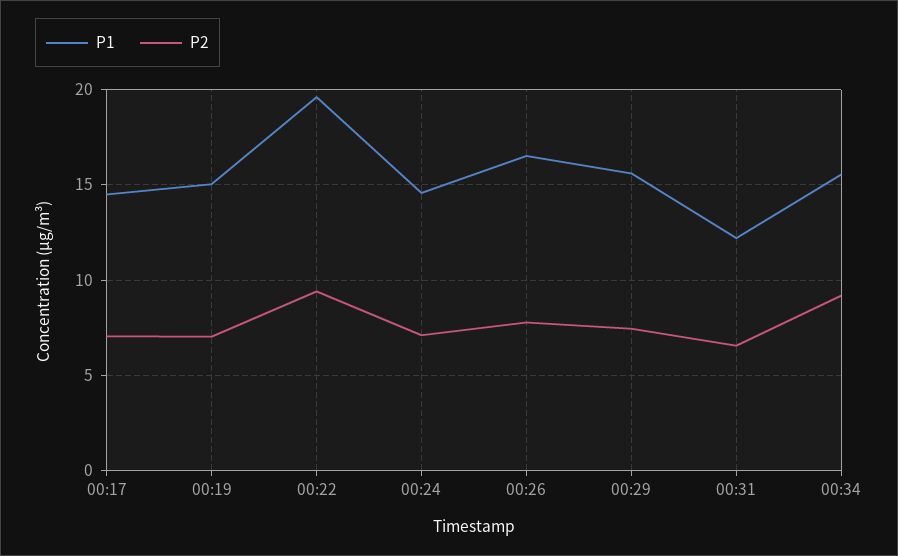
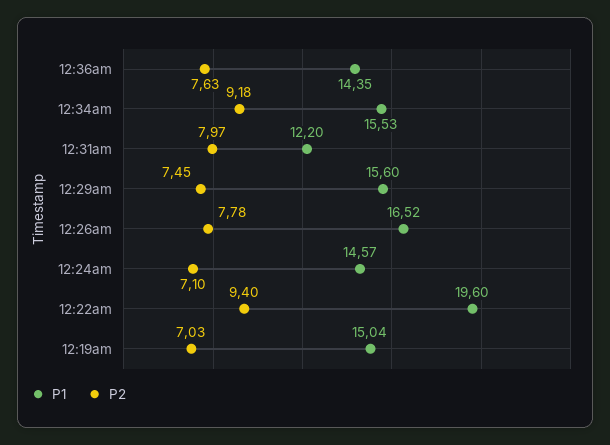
P1, 00:17: 14.5 -> none
P2, 00:17: 7 -> none
P2, 00:31: 6.5 -> 7.97
P1, 12:36am: none -> 14.35
P2, 12:36am: none -> 7.63

